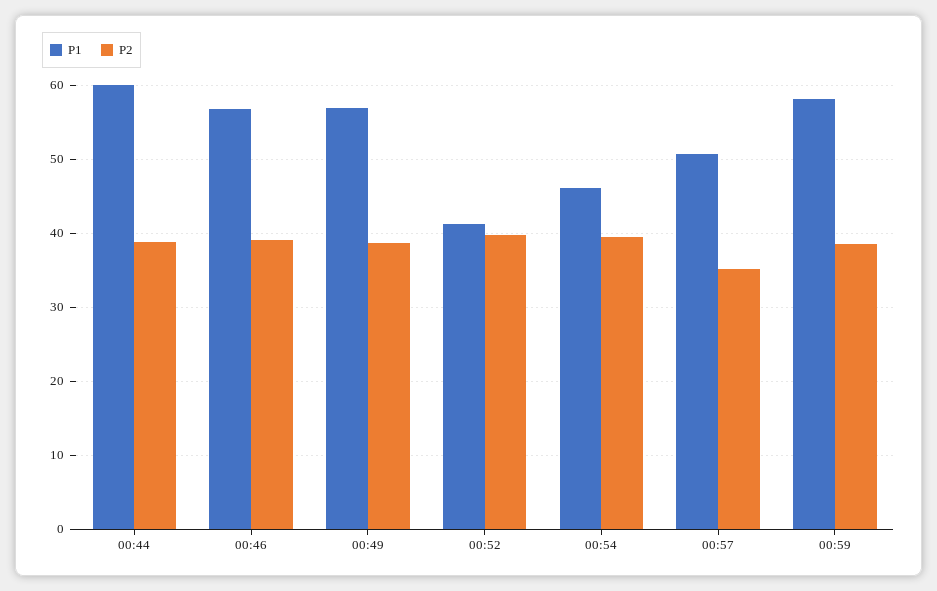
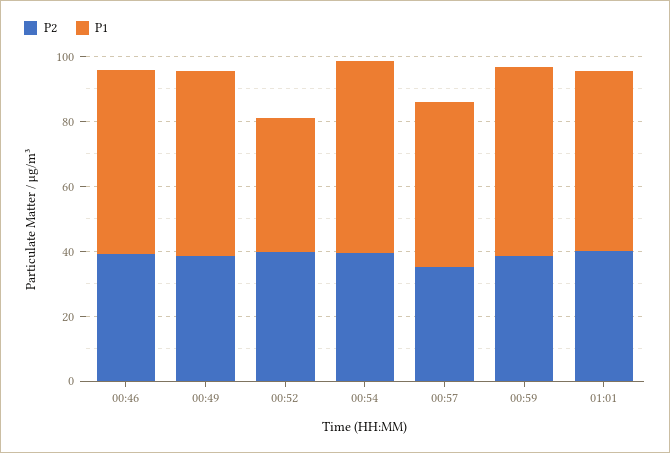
P1, 00:44: 60 -> none
P2, 00:44: 39 -> none
P1, 00:54: 46 -> 60
P2, 01:01: none -> 40
P1, 01:01: none -> 55

